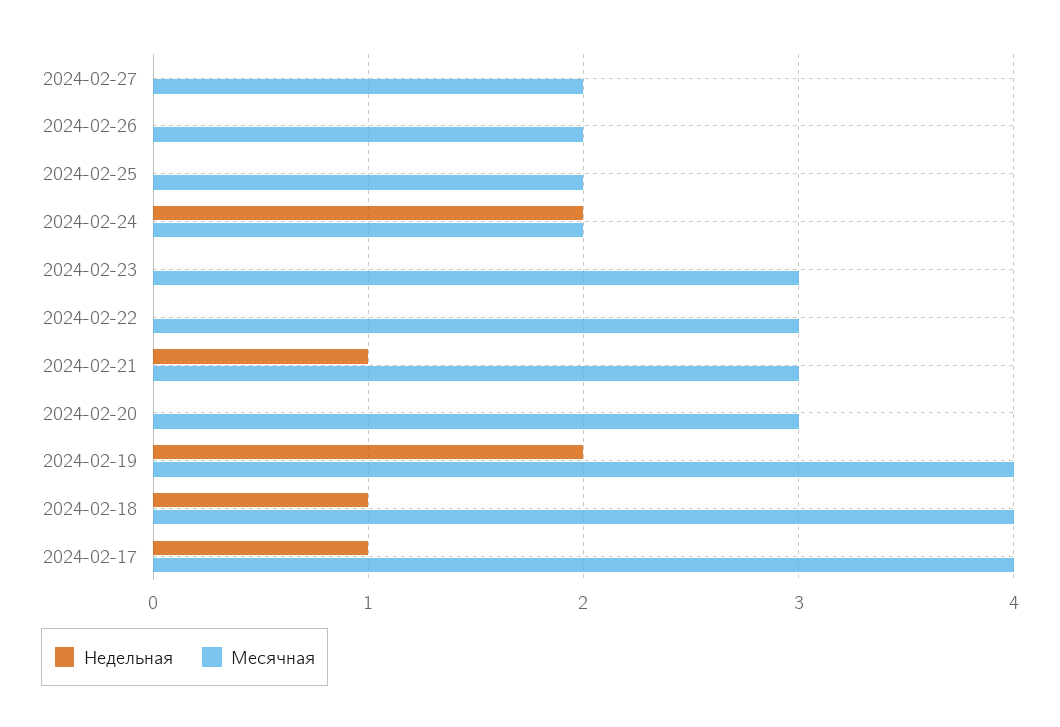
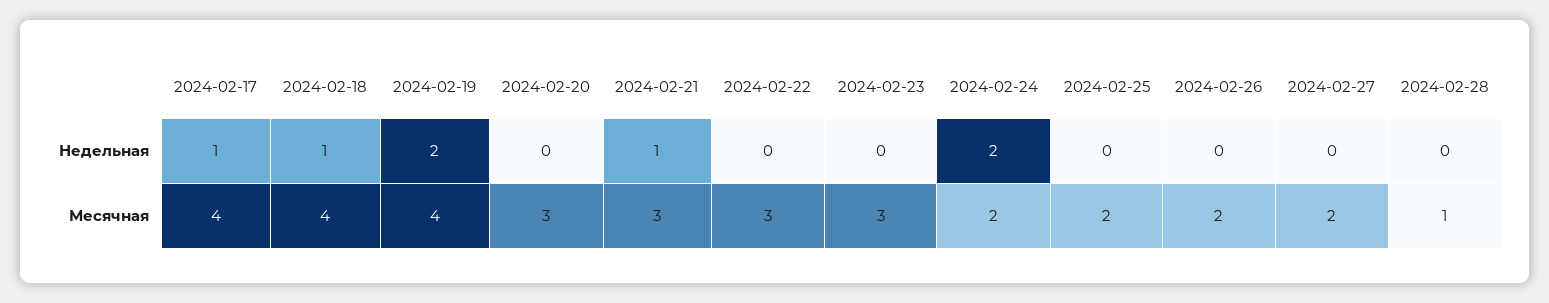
Недельная, 2024-02-28: none -> 0
Месячная, 2024-02-28: none -> 1

